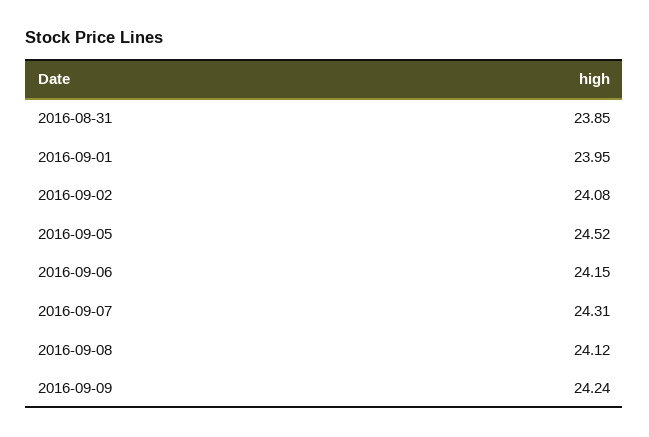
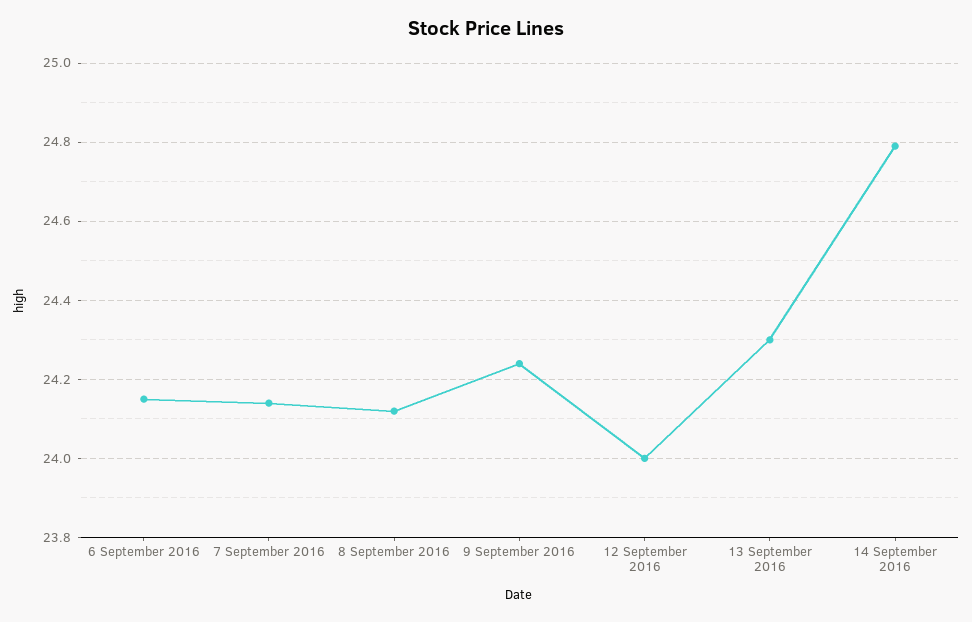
2016-08-31: 23.85 -> none
2016-09-01: 23.95 -> none
2016-09-02: 24.08 -> none
2016-09-05: 24.52 -> none
2016-09-07: 24.31 -> 24.15
12 September 2016: none -> 24
13 September 2016: none -> 24.3
14 September 2016: none -> 24.8

